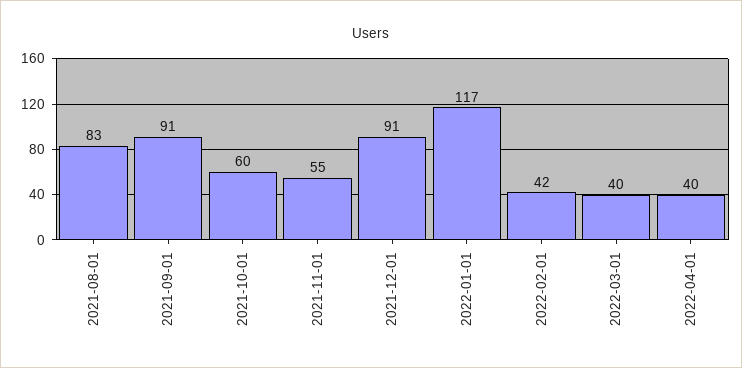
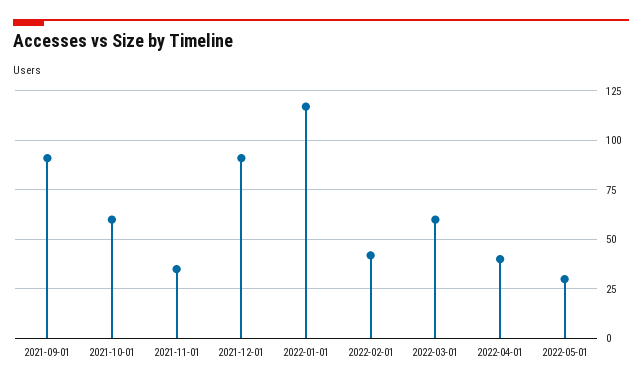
2021-08-01: 83 -> none
2021-11-01: 55 -> 35
2022-03-01: 40 -> 60
2022-05-01: none -> 30

